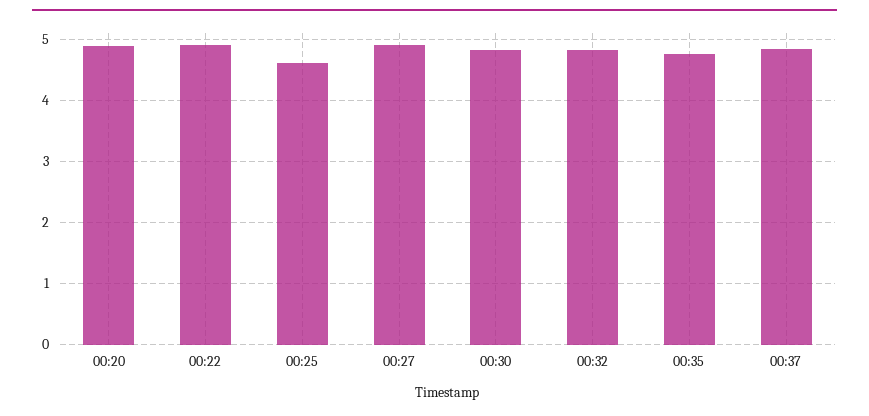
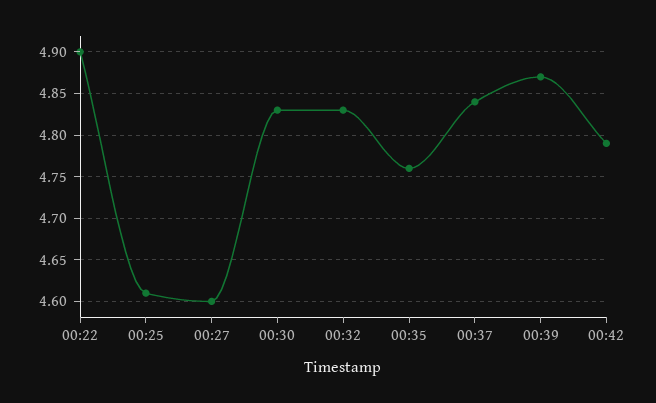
00:20: 4.9 -> none
00:27: 4.9 -> 4.6
00:39: none -> 4.87
00:42: none -> 4.79

